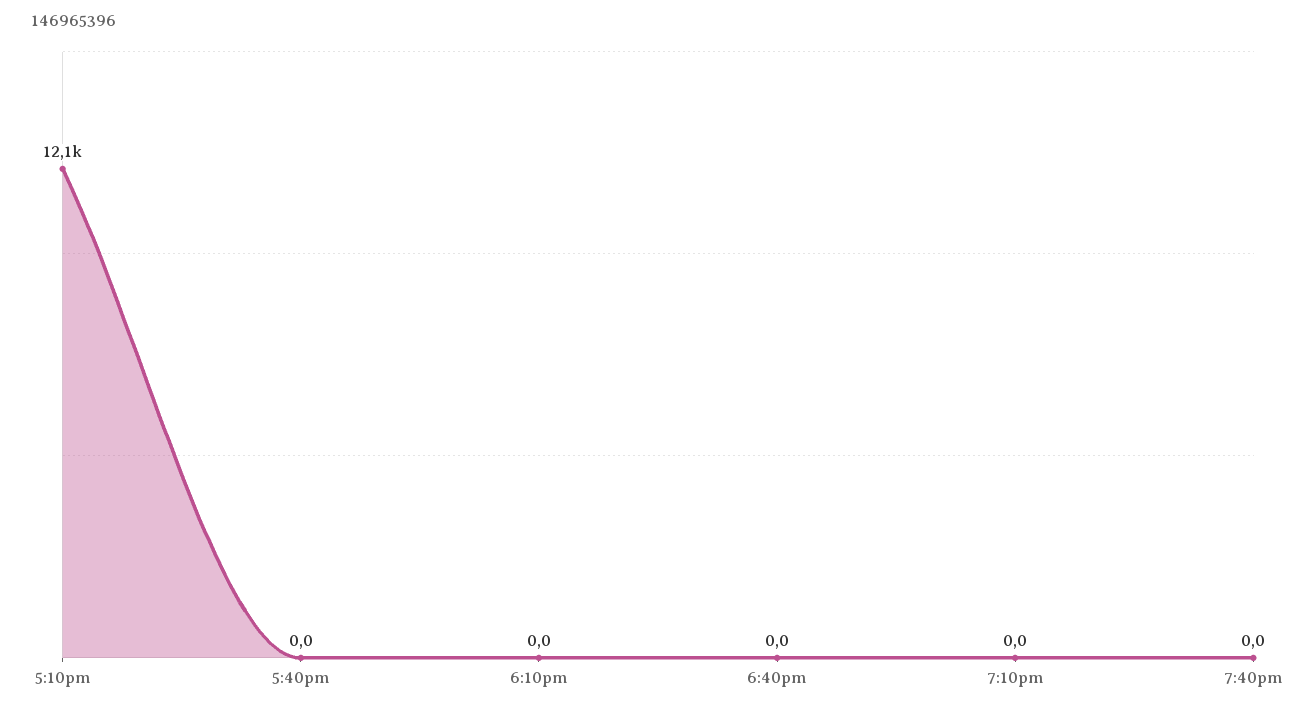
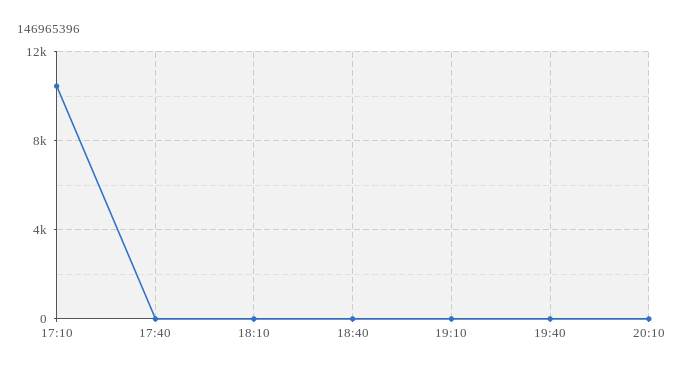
5:10pm: 12100 -> 10500
20:10: none -> 0

